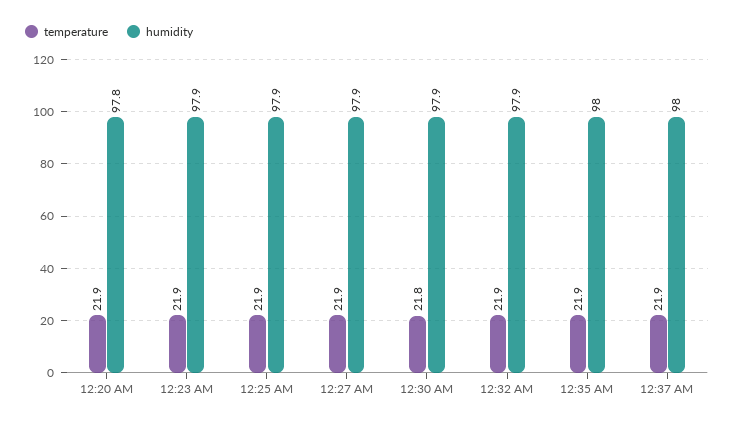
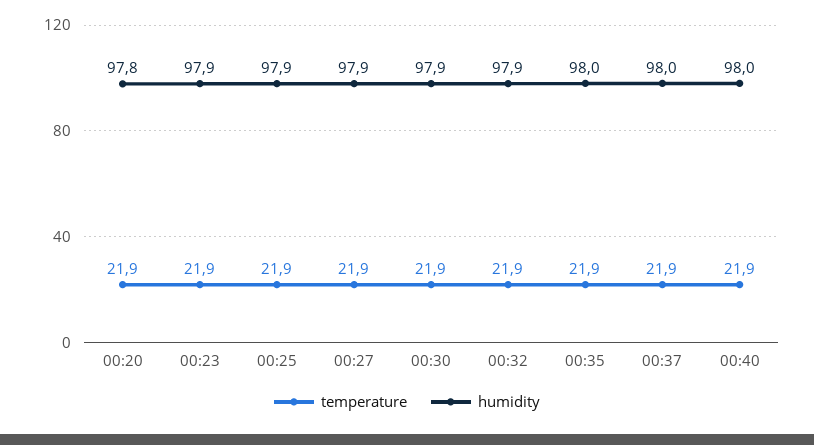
temperature, 12:30 AM: 21.8 -> 21.9
temperature, 00:40: none -> 21.9
humidity, 00:40: none -> 98

